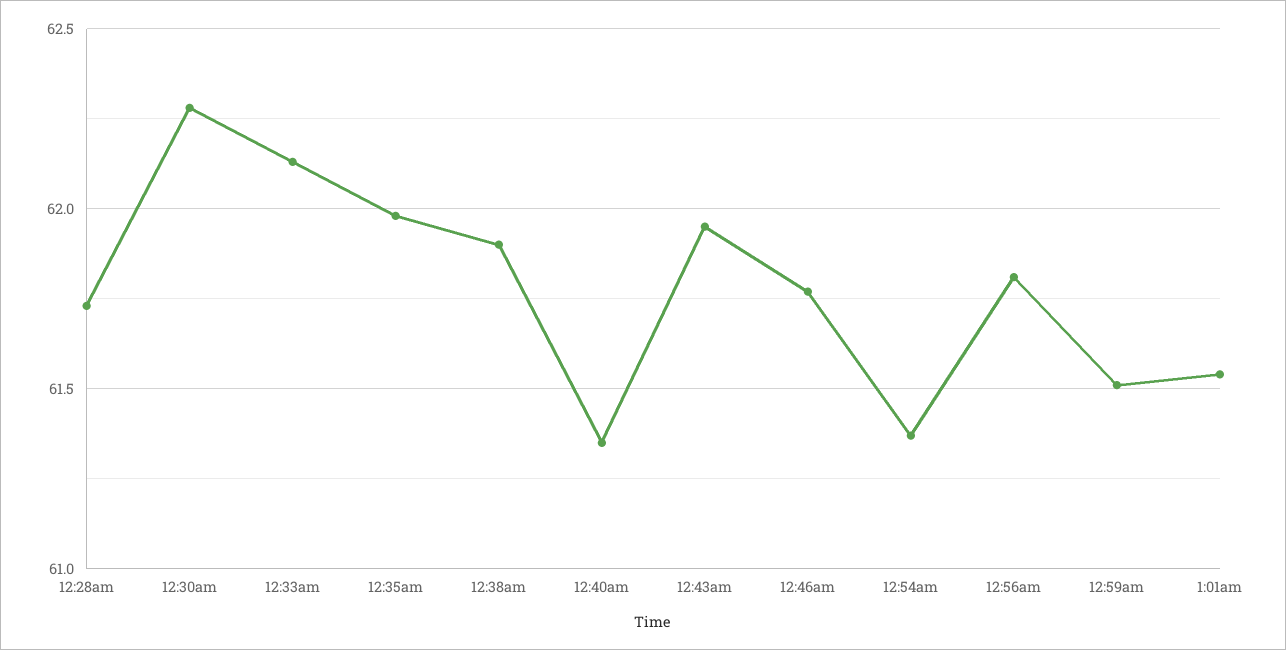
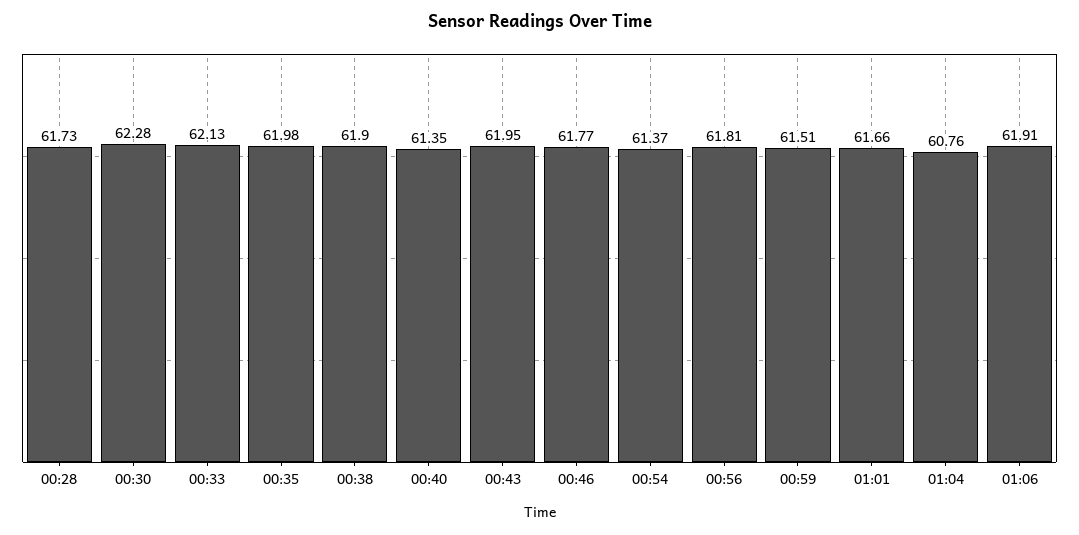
1:01am: 61.55 -> 61.66
01:04: none -> 60.76
01:06: none -> 61.91

